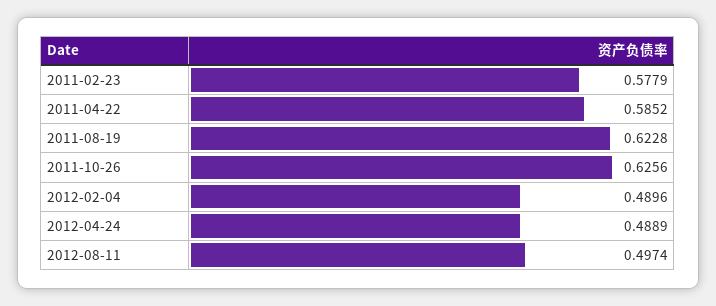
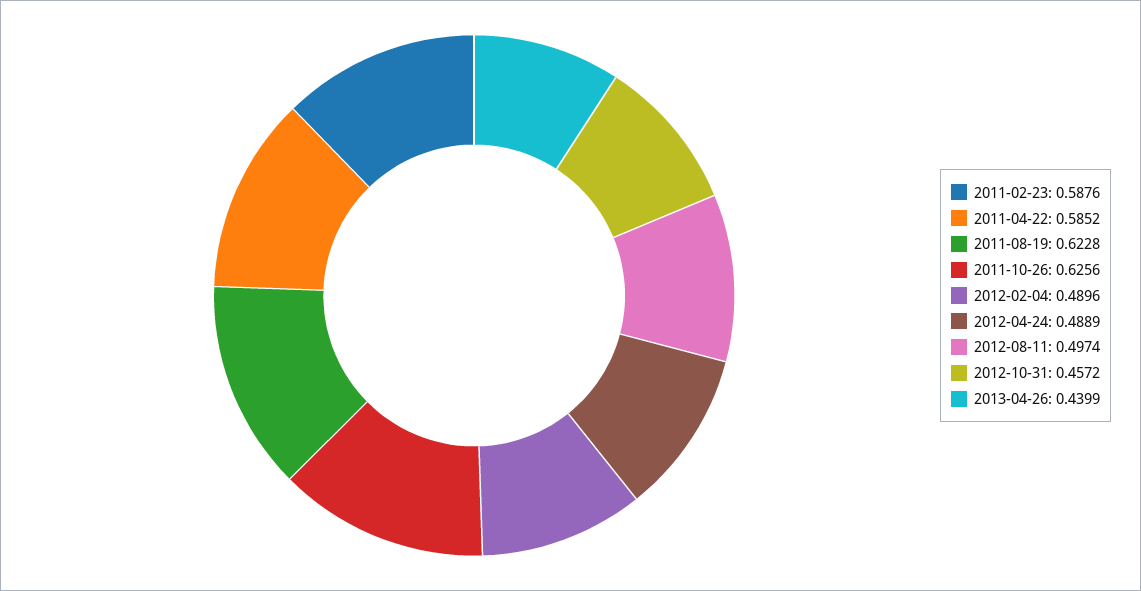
2011-02-23: 0.5779 -> 0.5876
2012-10-31: none -> 0.4572
2013-04-26: none -> 0.4399

